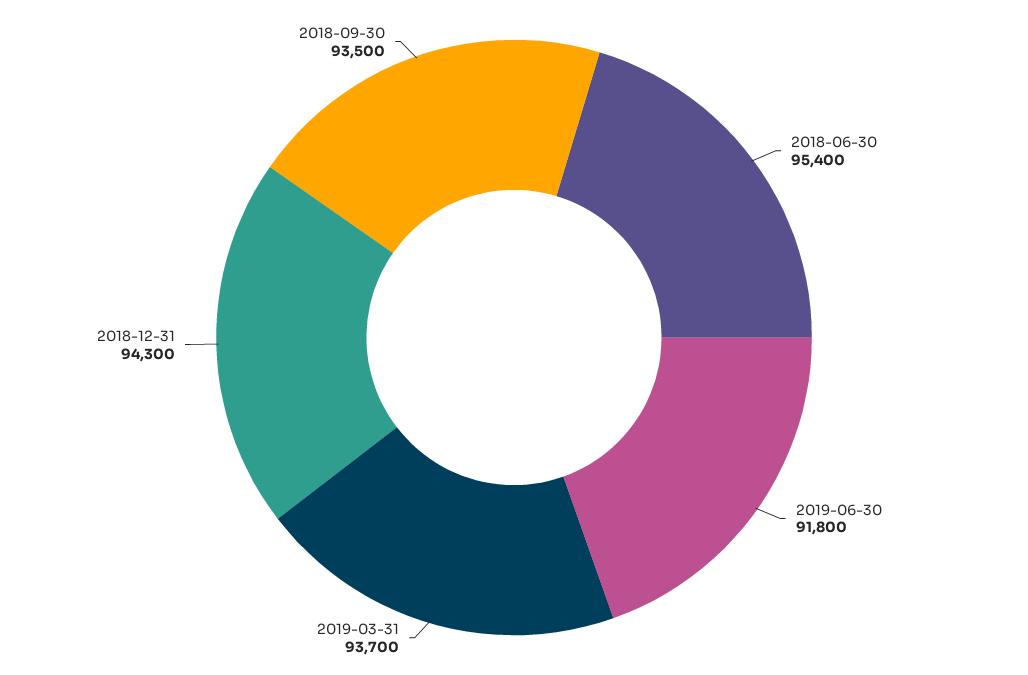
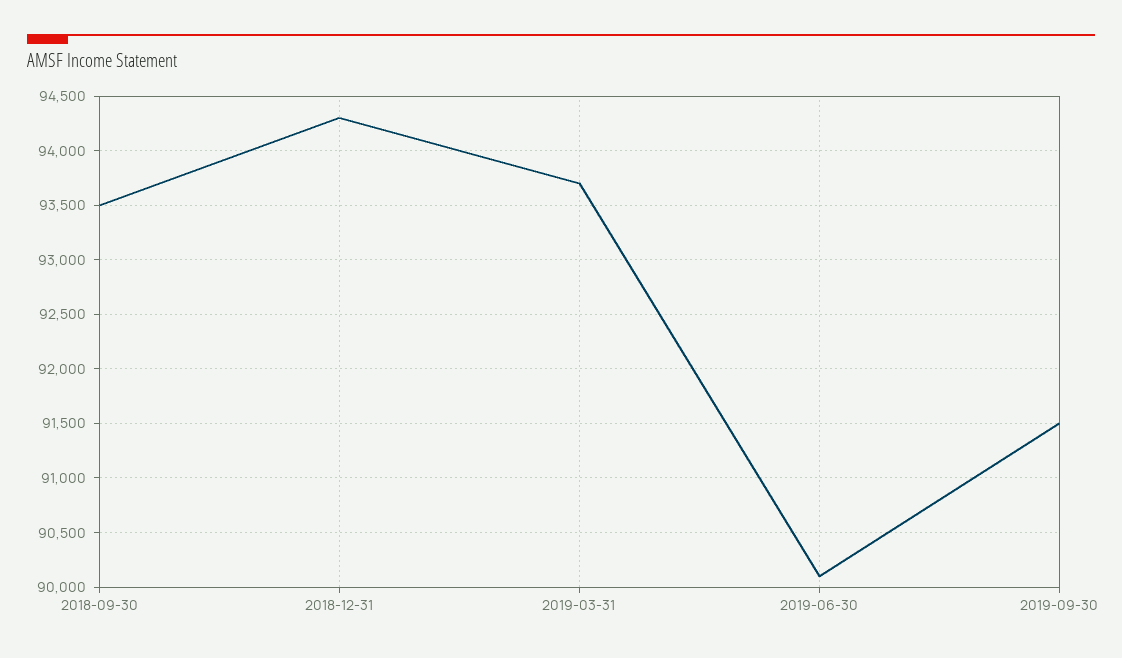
2018-06-30: 95400 -> none
2019-06-30: 91800 -> 90100
2019-09-30: none -> 91500

